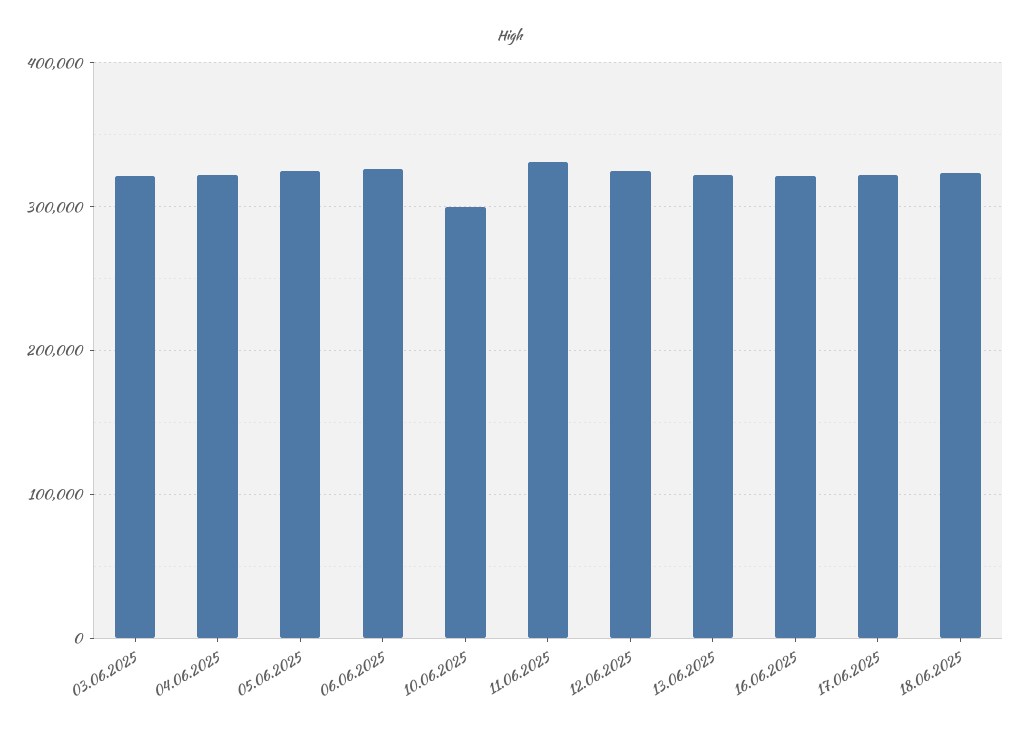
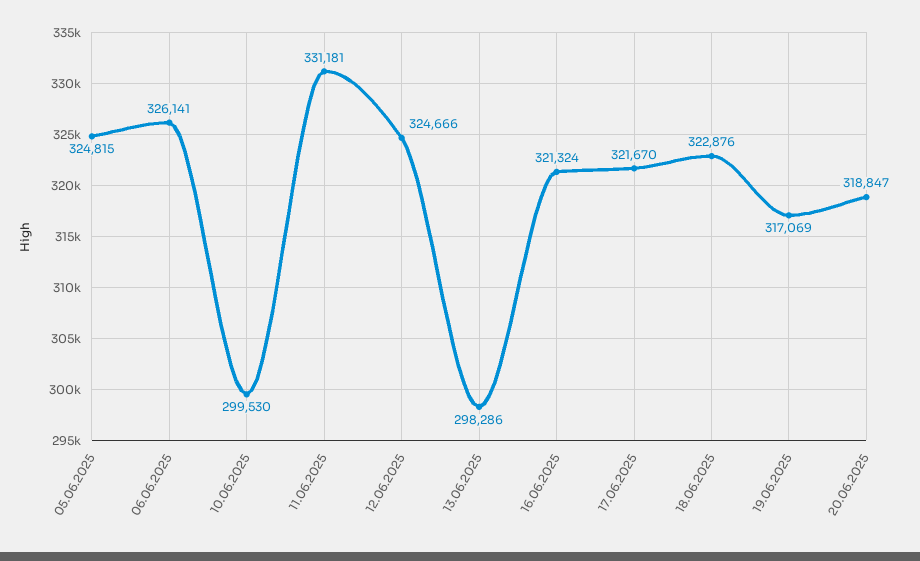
03.06.2025: 320000 -> none
04.06.2025: 320000 -> none
13.06.2025: 320000 -> 298286
19.06.2025: none -> 317069
20.06.2025: none -> 318847

